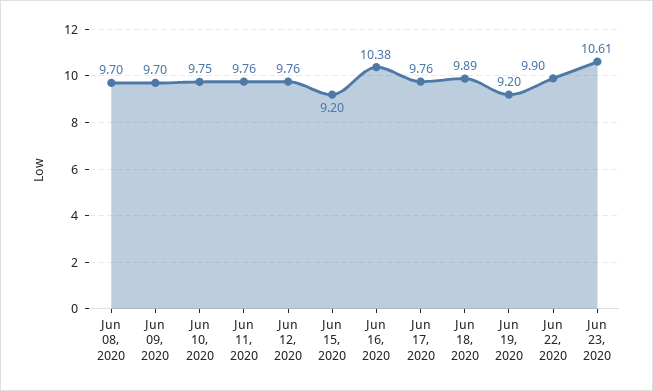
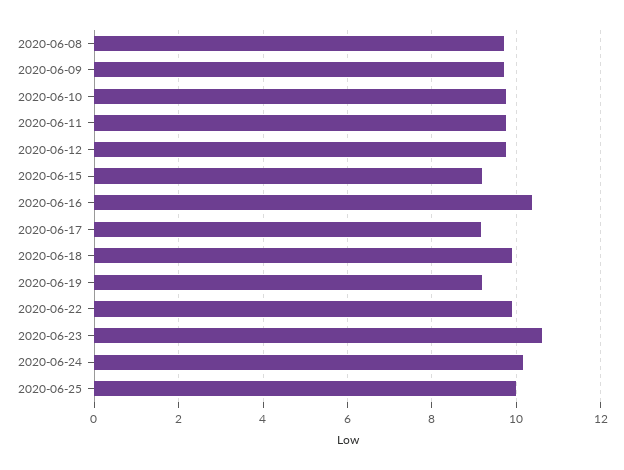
Jun 17, 2020: 9.76 -> 9.2
2020-06-24: none -> 10.2
2020-06-25: none -> 10

